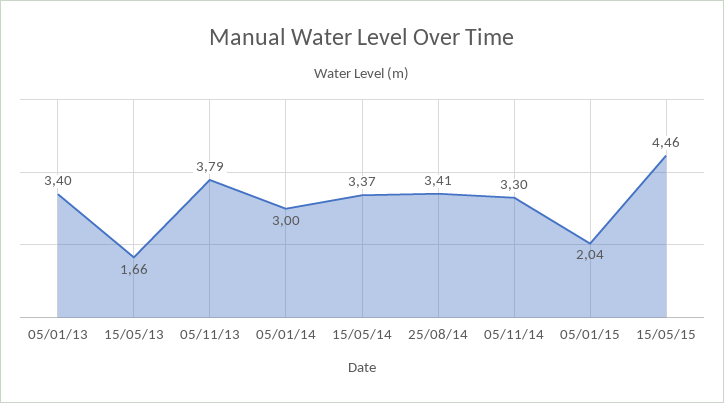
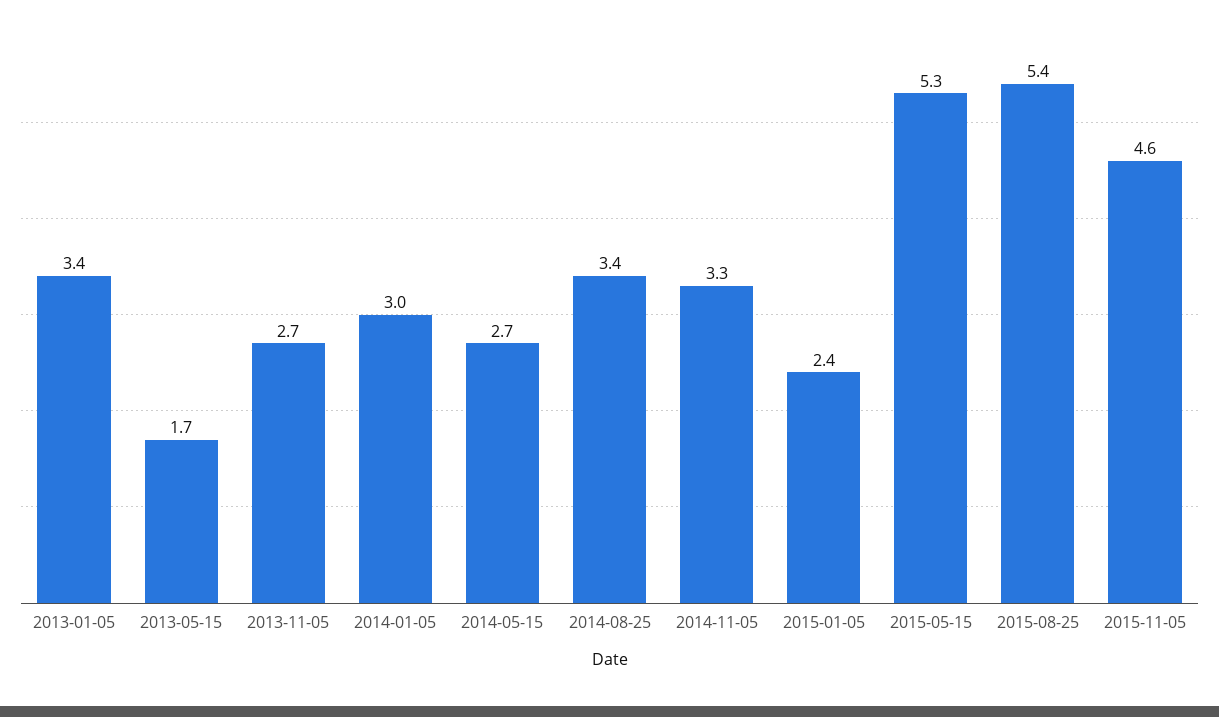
05/11/13: 3.79 -> 2.7
15/05/14: 3.37 -> 2.7
05/01/15: 2.04 -> 2.4
15/05/15: 4.46 -> 5.3
2015-08-25: none -> 5.4
2015-11-05: none -> 4.6

